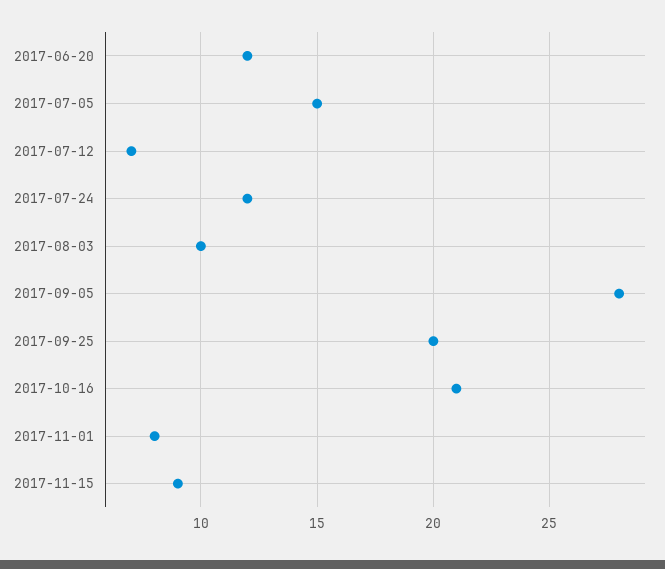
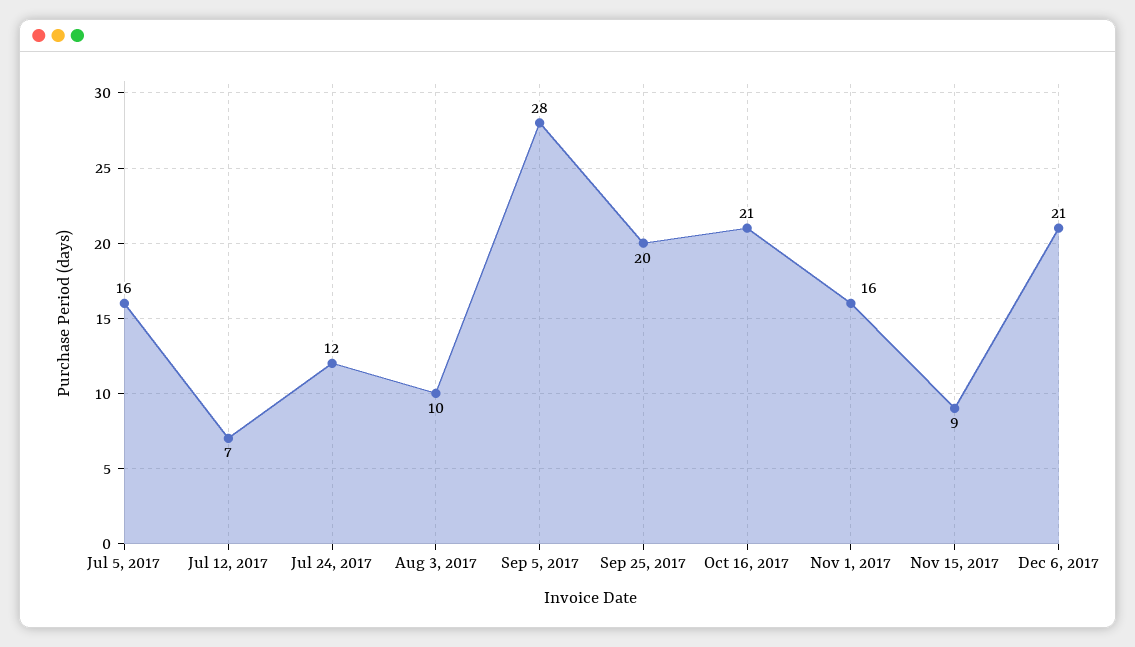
2017-06-20: 12 -> none
2017-07-05: 15 -> 16
2017-11-01: 8 -> 16
Dec 6, 2017: none -> 21

